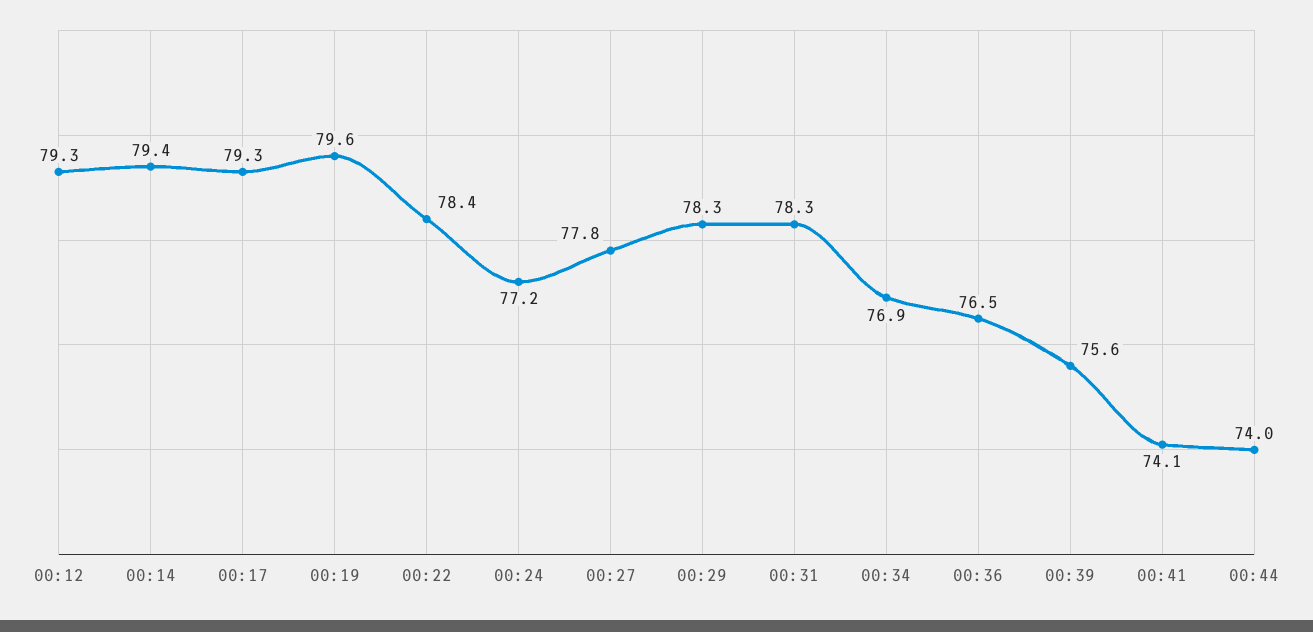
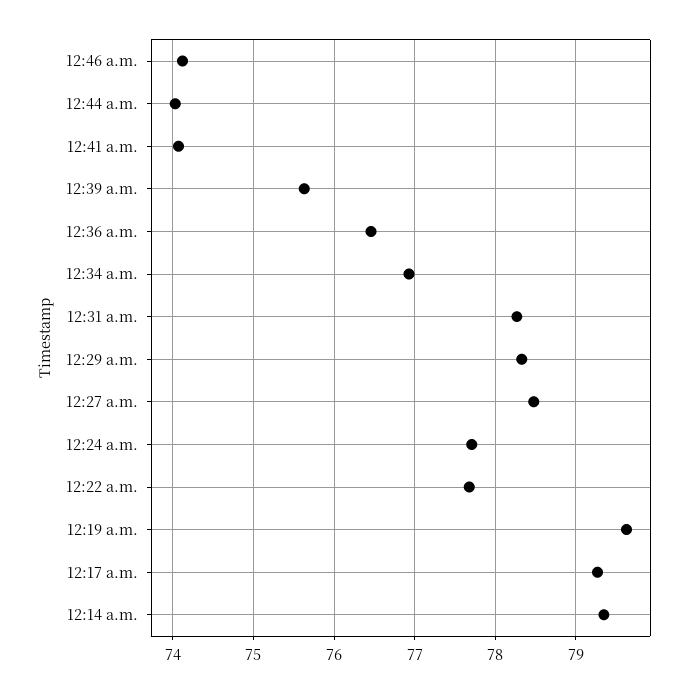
00:12: 79.3 -> none
00:22: 78.4 -> 77.7
00:24: 77.2 -> 77.7
00:27: 77.8 -> 78.5
12:46 a.m.: none -> 74.1

